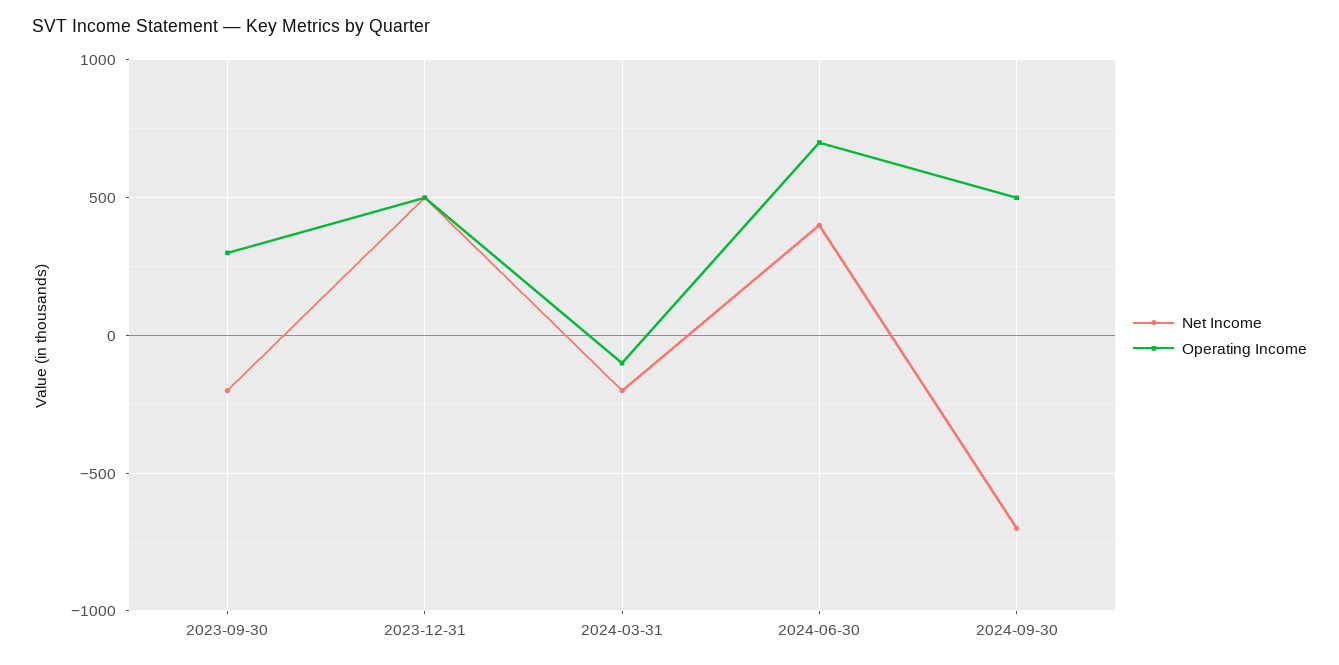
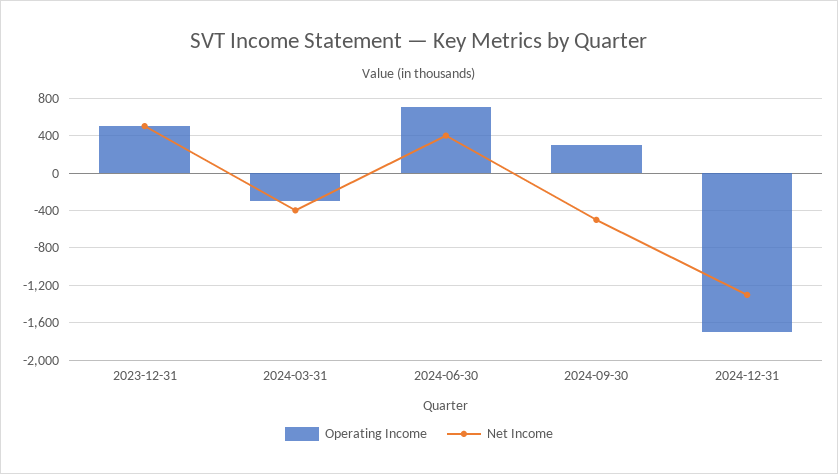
Net Income, 2023-09-30: -200 -> none
Operating Income, 2023-09-30: 300 -> none
Net Income, 2024-03-31: -200 -> -400
Operating Income, 2024-03-31: -100 -> -300
Net Income, 2024-09-30: -700 -> -500
Operating Income, 2024-09-30: 500 -> 300
Operating Income, 2024-12-31: none -> -1700
Net Income, 2024-12-31: none -> -1300

